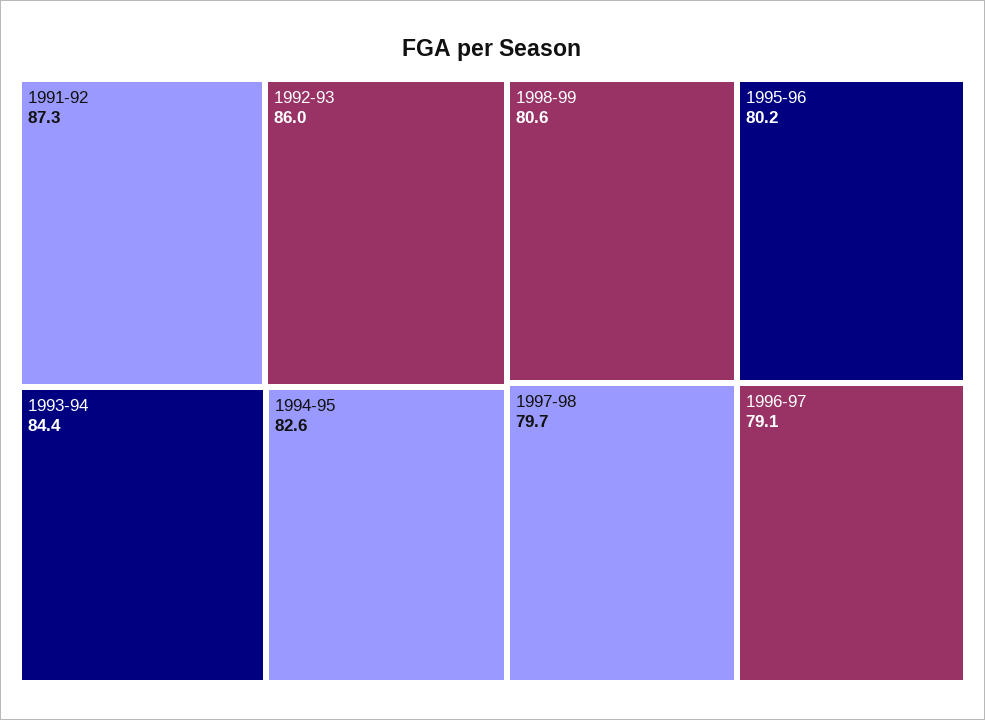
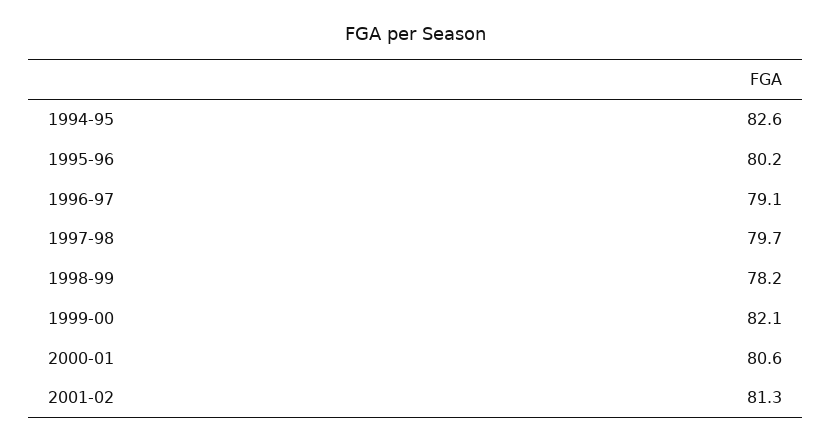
1991-92: 87.3 -> none
1992-93: 86 -> none
1993-94: 84.4 -> none
1998-99: 80.6 -> 78.2
1999-00: none -> 82.1
2000-01: none -> 80.6
2001-02: none -> 81.3

